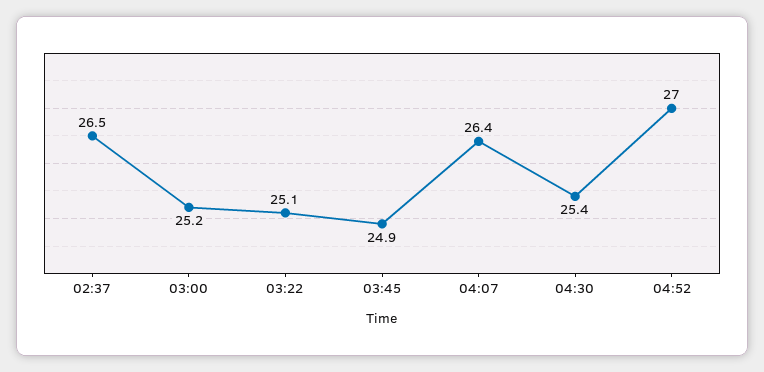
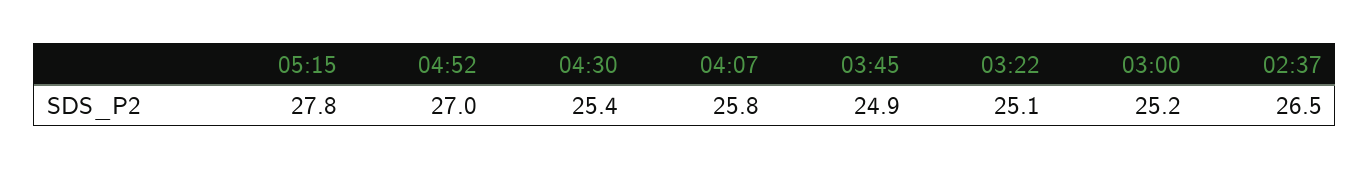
04:07: 26.4 -> 25.8
05:15: none -> 27.8

